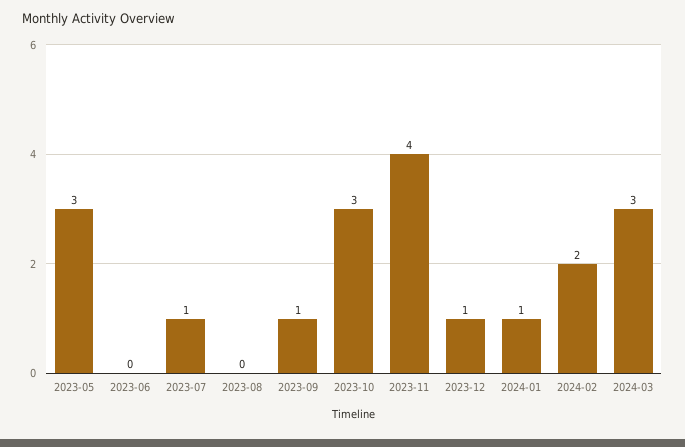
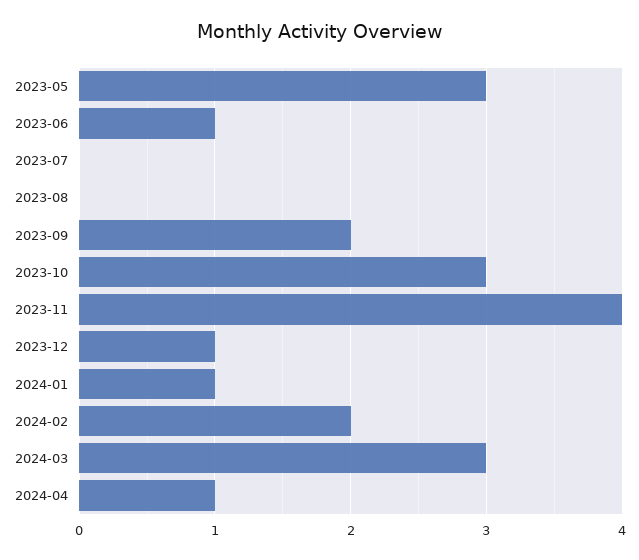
2023-06: 0 -> 1
2023-07: 1 -> 0
2023-09: 1 -> 2
2024-04: none -> 1

